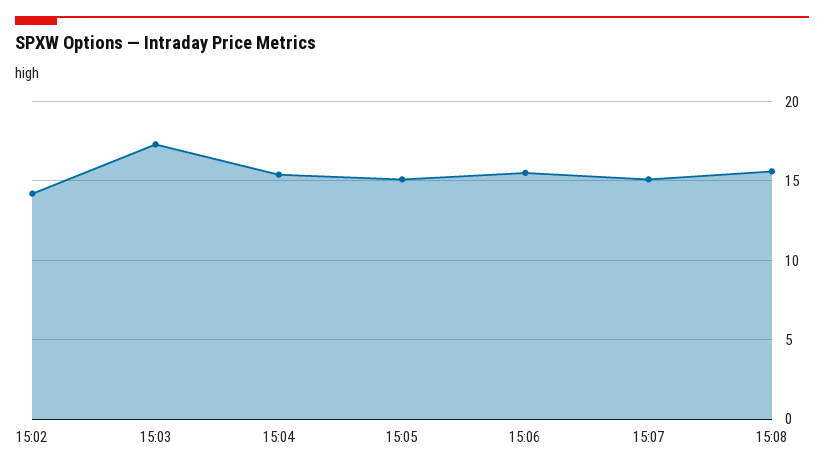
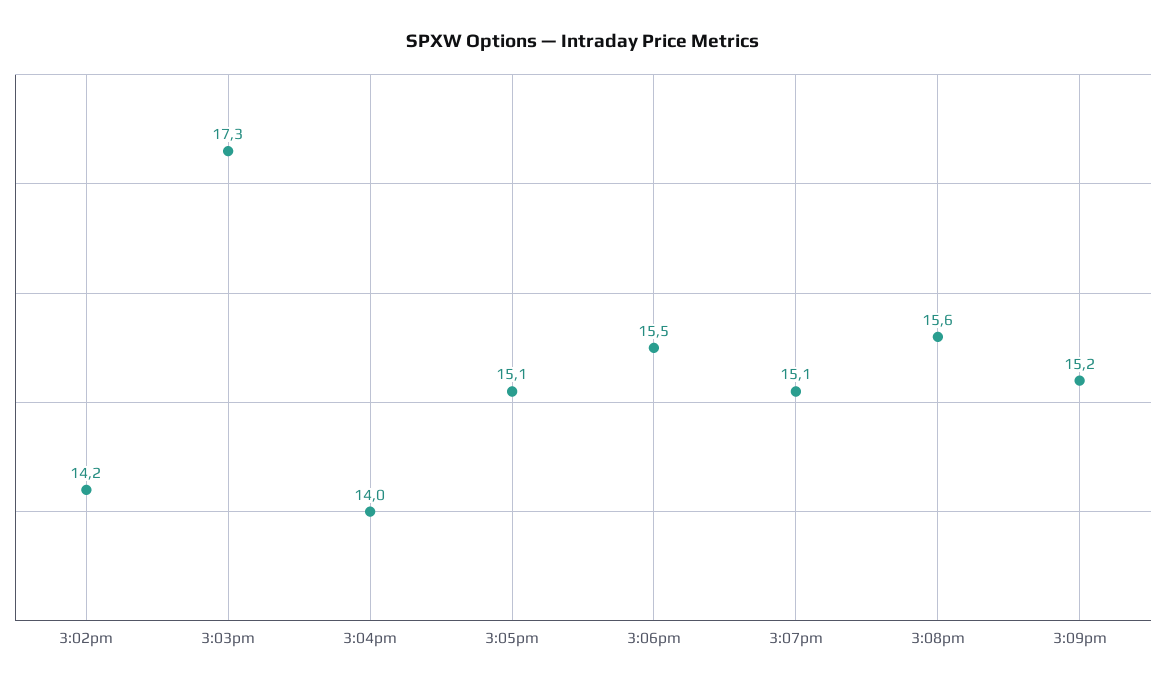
15:04: 15.5 -> 14
3:09pm: none -> 15.2

